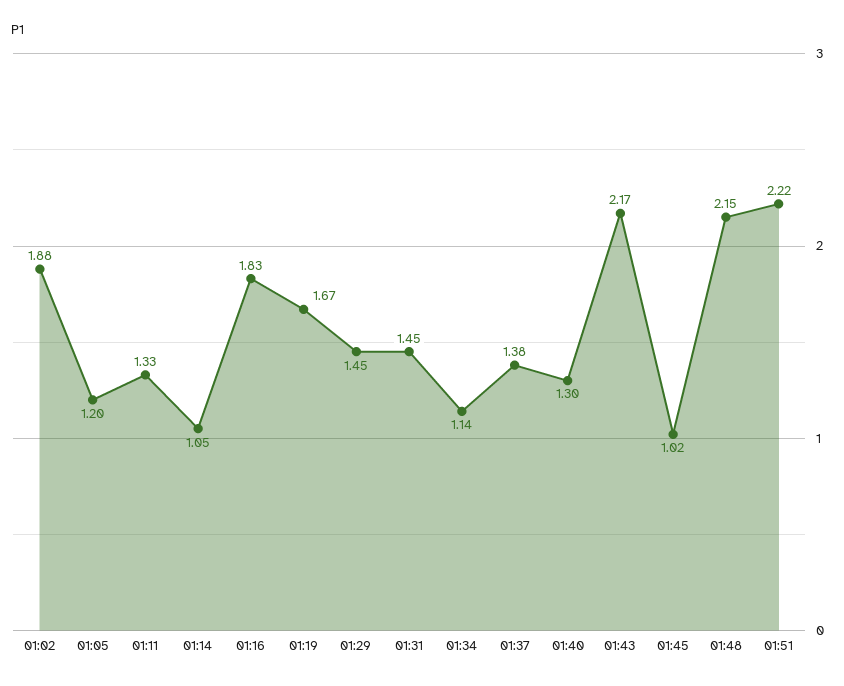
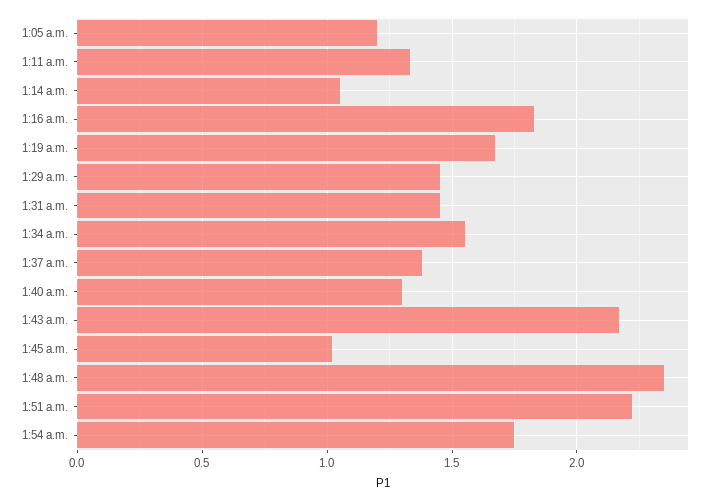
01:02: 1.88 -> none
01:34: 1.14 -> 1.55
01:48: 2.15 -> 2.35
1:54 a.m.: none -> 1.75

